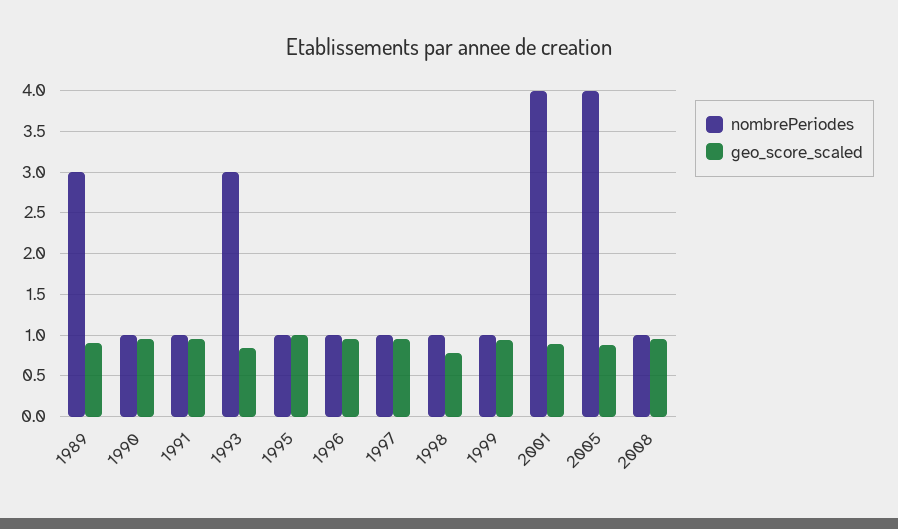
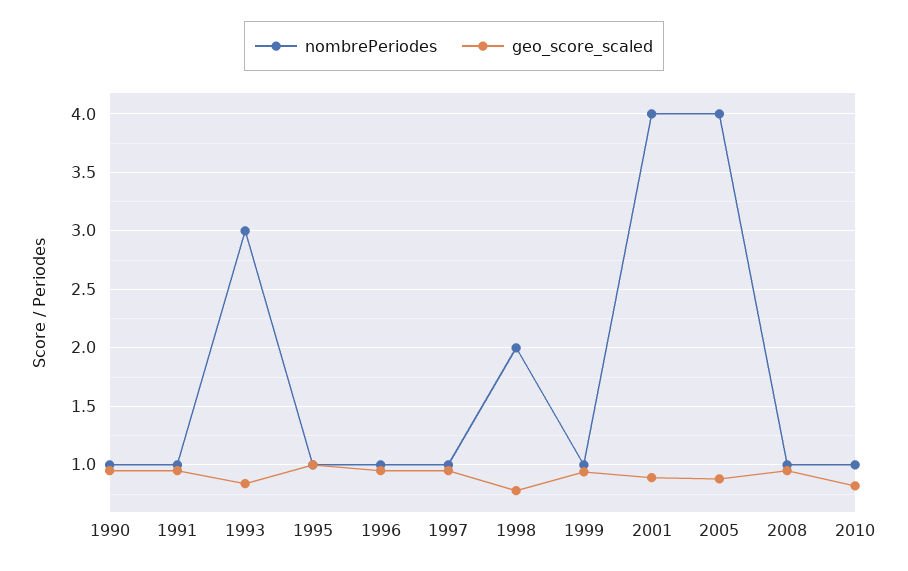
nombrePeriodes, 1989: 3 -> none
geo_score_scaled, 1989: 0.9 -> none
nombrePeriodes, 1998: 1 -> 2
nombrePeriodes, 2010: none -> 1
geo_score_scaled, 2010: none -> 0.8

